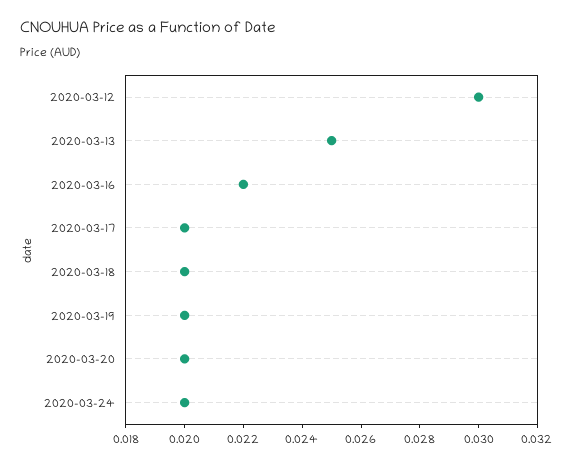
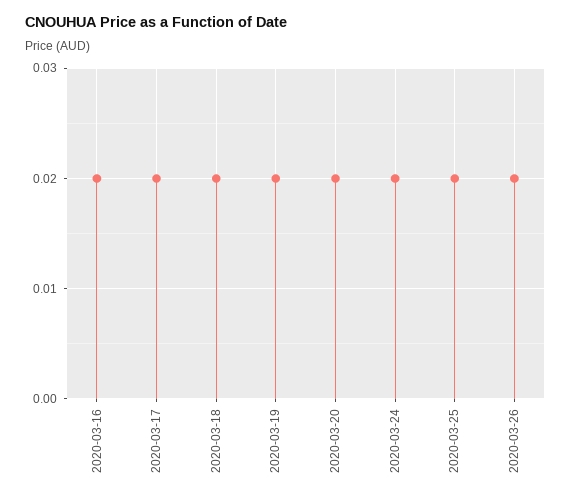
2020-03-12: 0.03 -> none
2020-03-13: 0.025 -> none
2020-03-16: 0.022 -> 0.02
2020-03-25: none -> 0.02
2020-03-26: none -> 0.02

